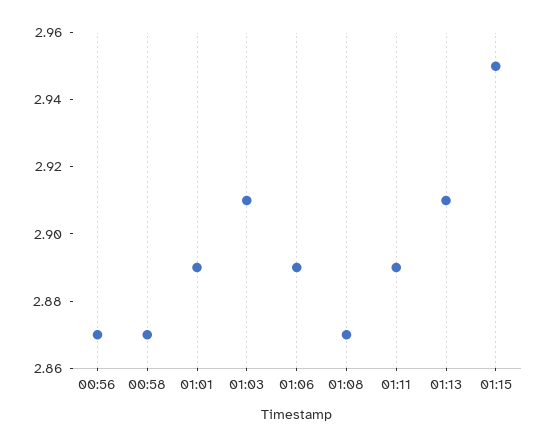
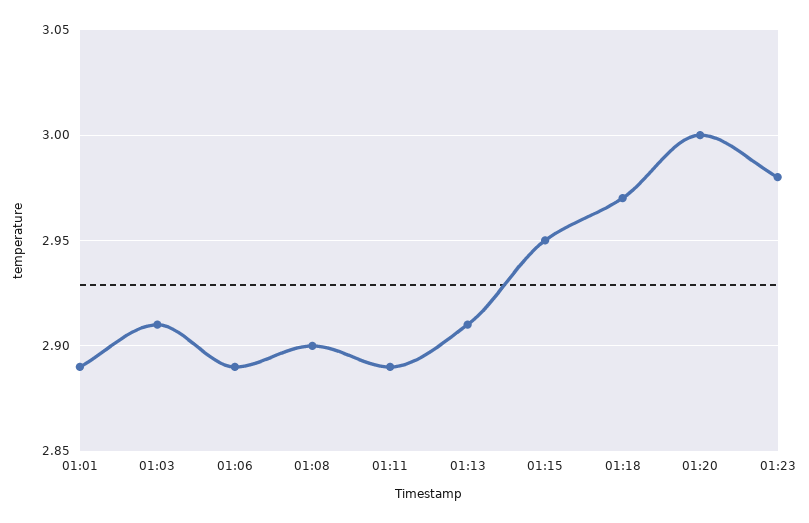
00:56: 2.87 -> none
00:58: 2.87 -> none
01:08: 2.87 -> 2.9
01:18: none -> 2.97
01:20: none -> 3
01:23: none -> 2.98

